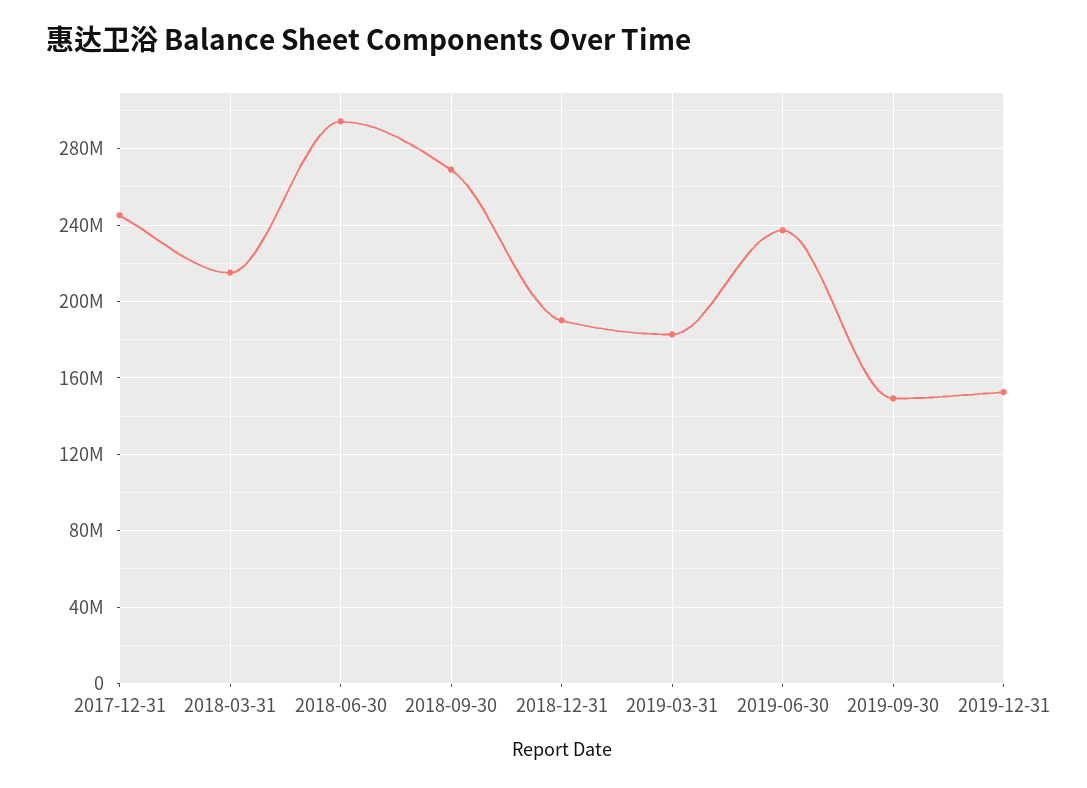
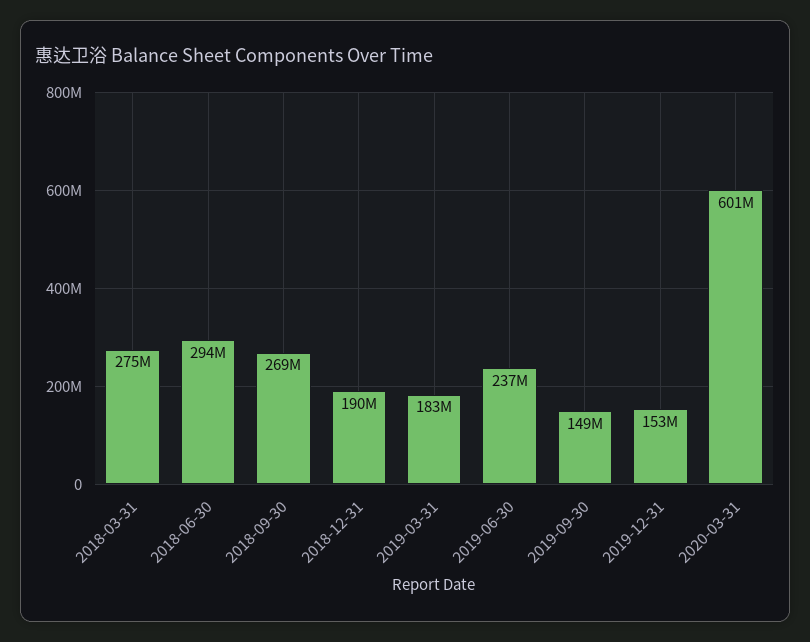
2017-12-31: 245000000 -> none
2018-03-31: 215000000 -> 275000000
2020-03-31: none -> 601000000

